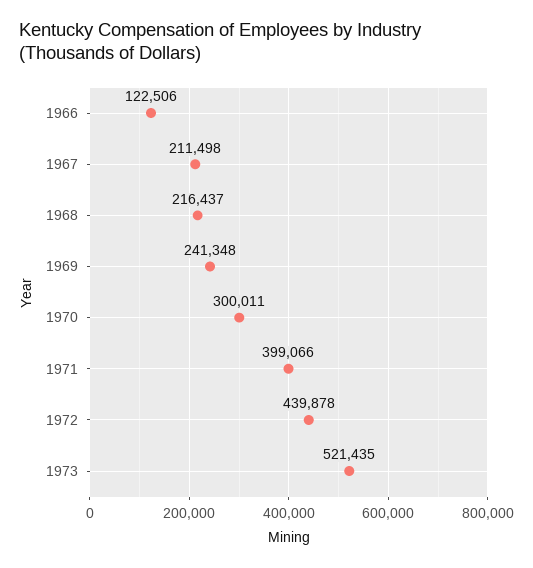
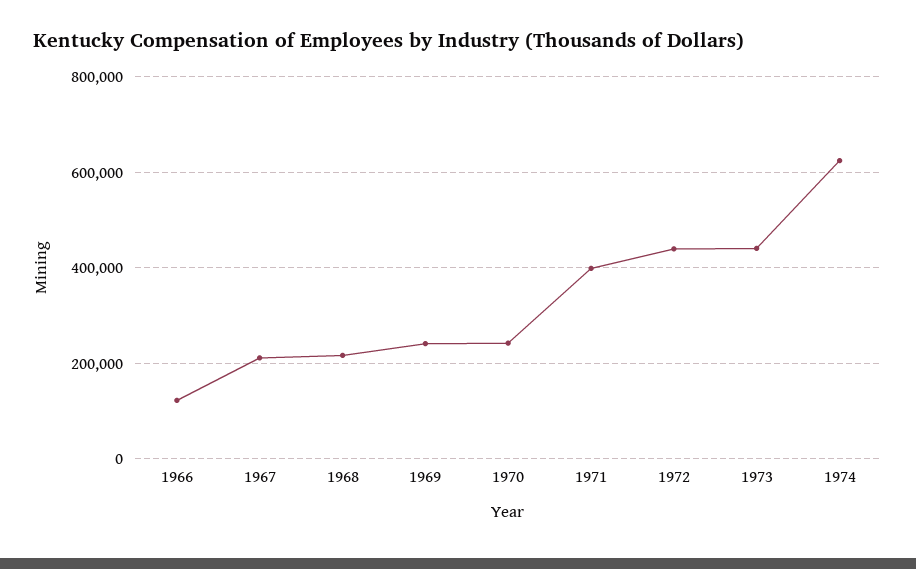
1970: 300011 -> 240000
1973: 521435 -> 440000
1974: none -> 620000

